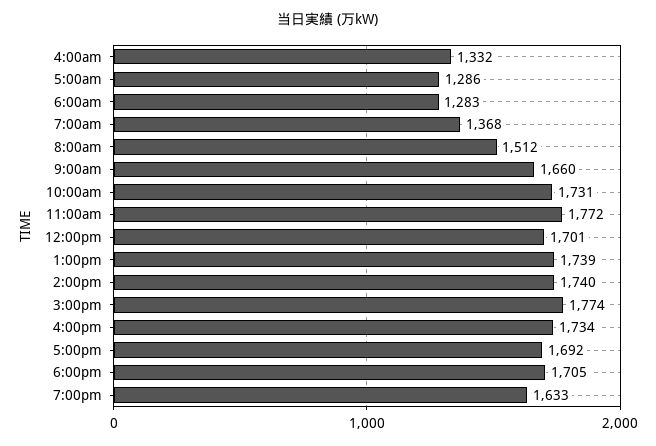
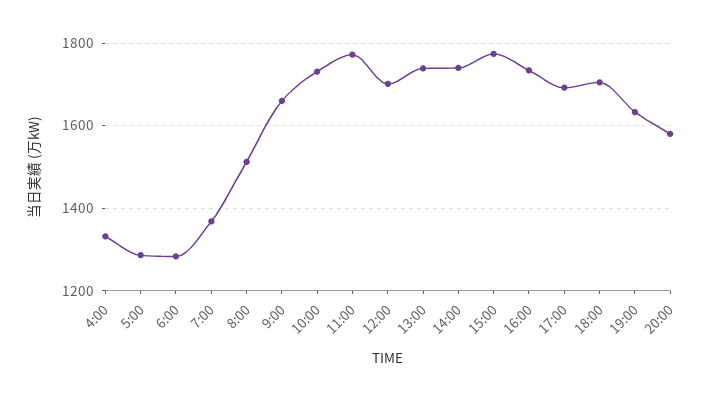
20:00: none -> 1580

